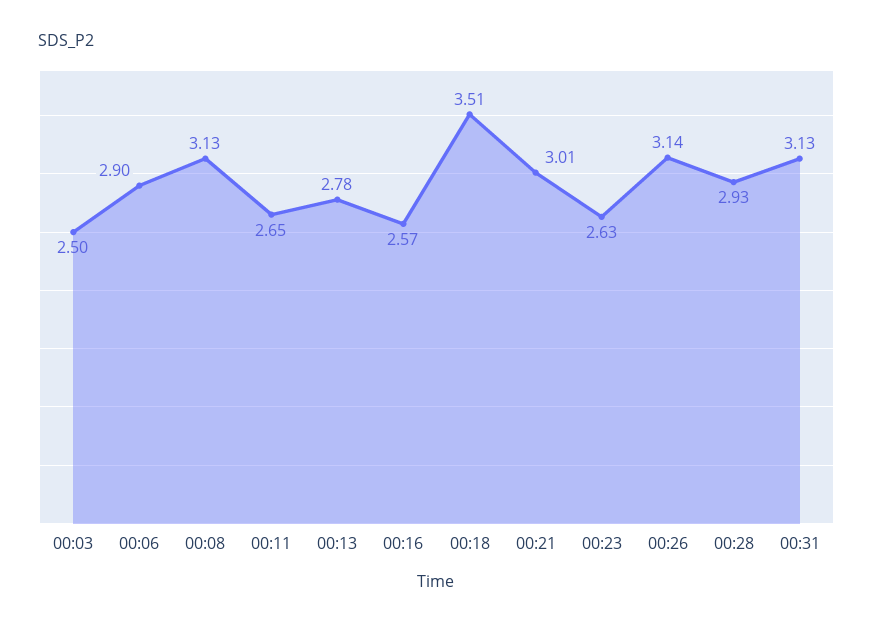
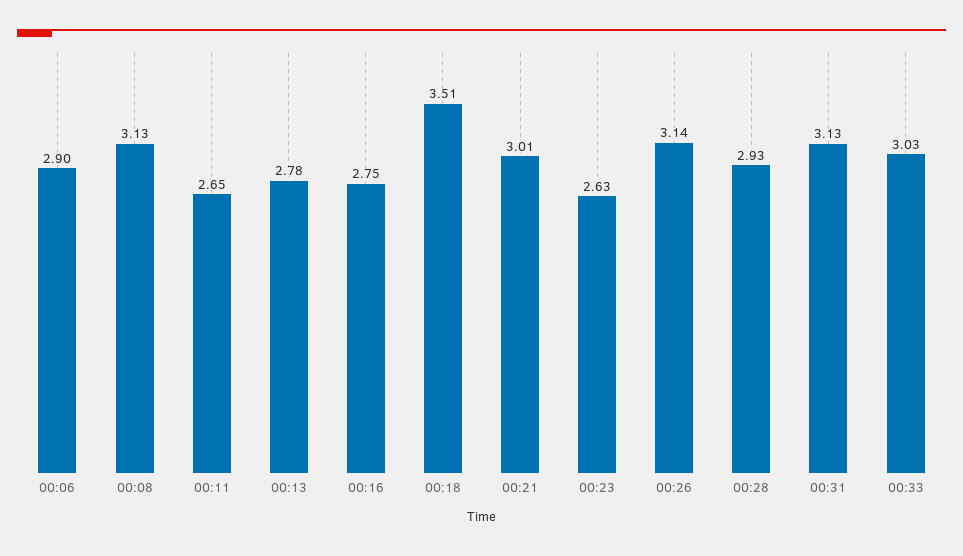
00:03: 2.5 -> none
00:16: 2.57 -> 2.75
00:33: none -> 3.03

